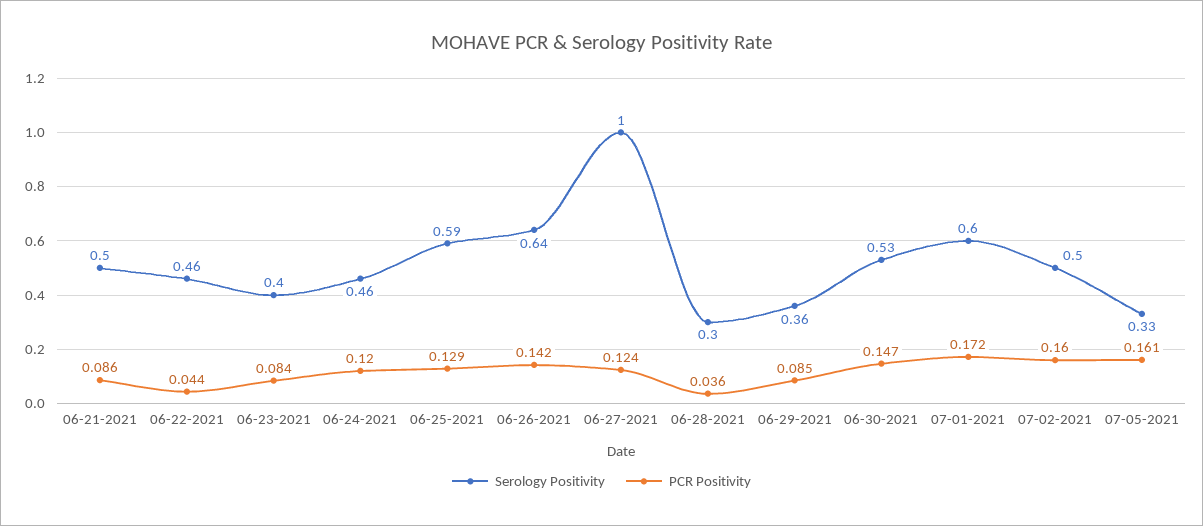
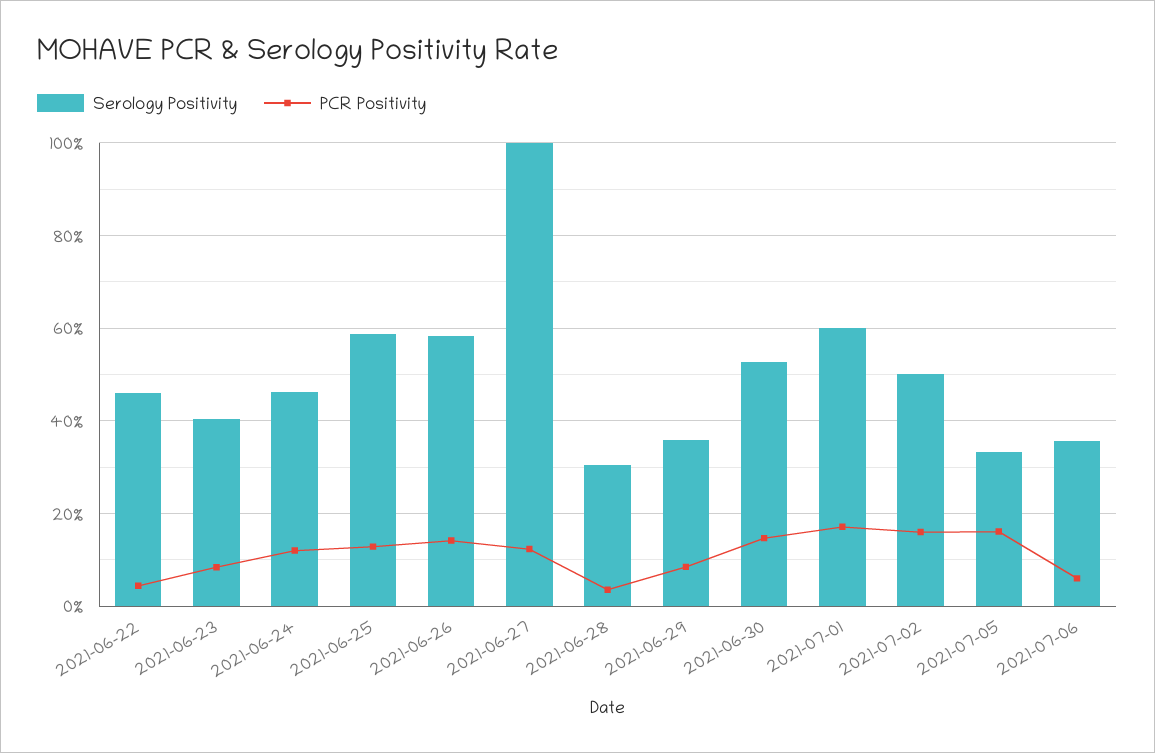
Serology Positivity, 06-21-2021: 0.5 -> none
PCR Positivity, 06-21-2021: 0.086 -> none
Serology Positivity, 06-26-2021: 0.64 -> 0.58
Serology Positivity, 2021-07-06: none -> 0.36
PCR Positivity, 2021-07-06: none -> 0.06

